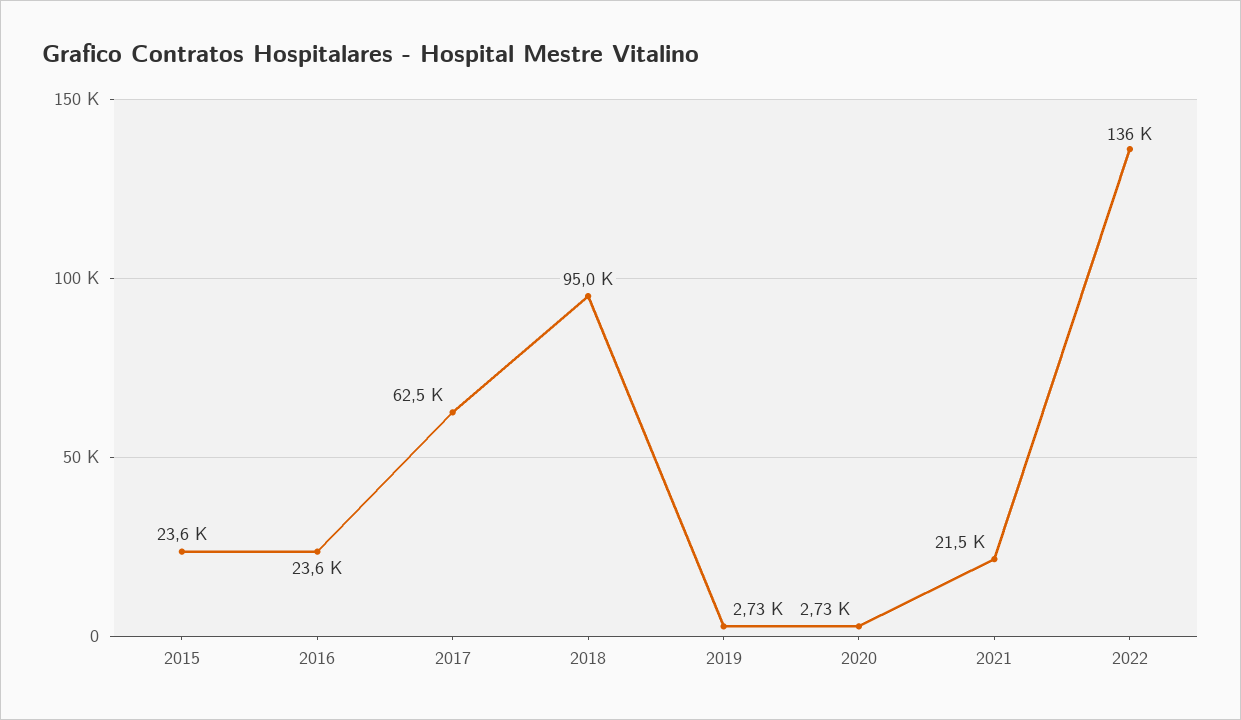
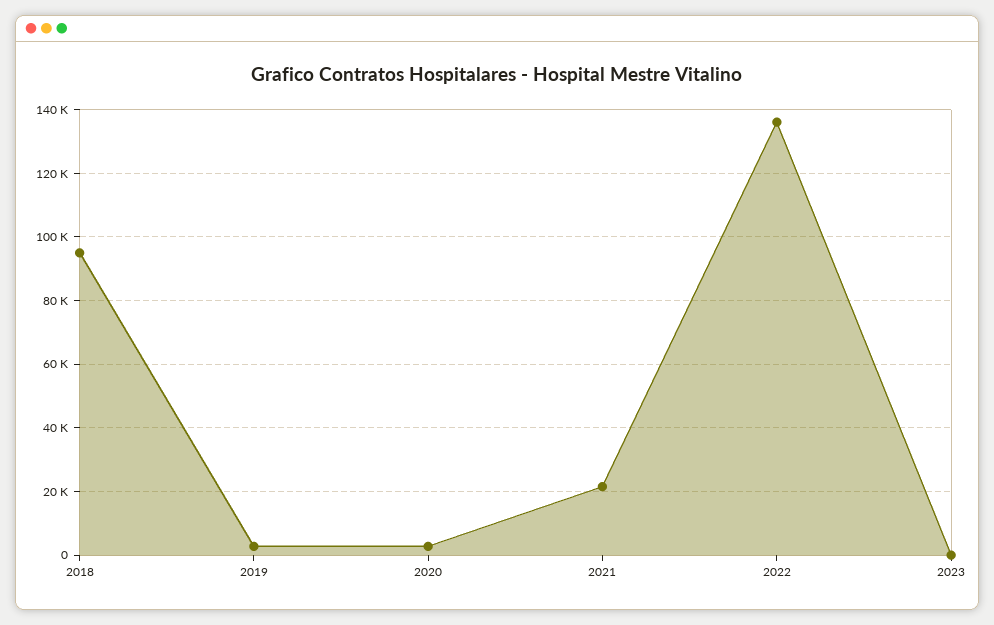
2015: 23600 -> none
2016: 23600 -> none
2017: 62500 -> none
2023: none -> 0

